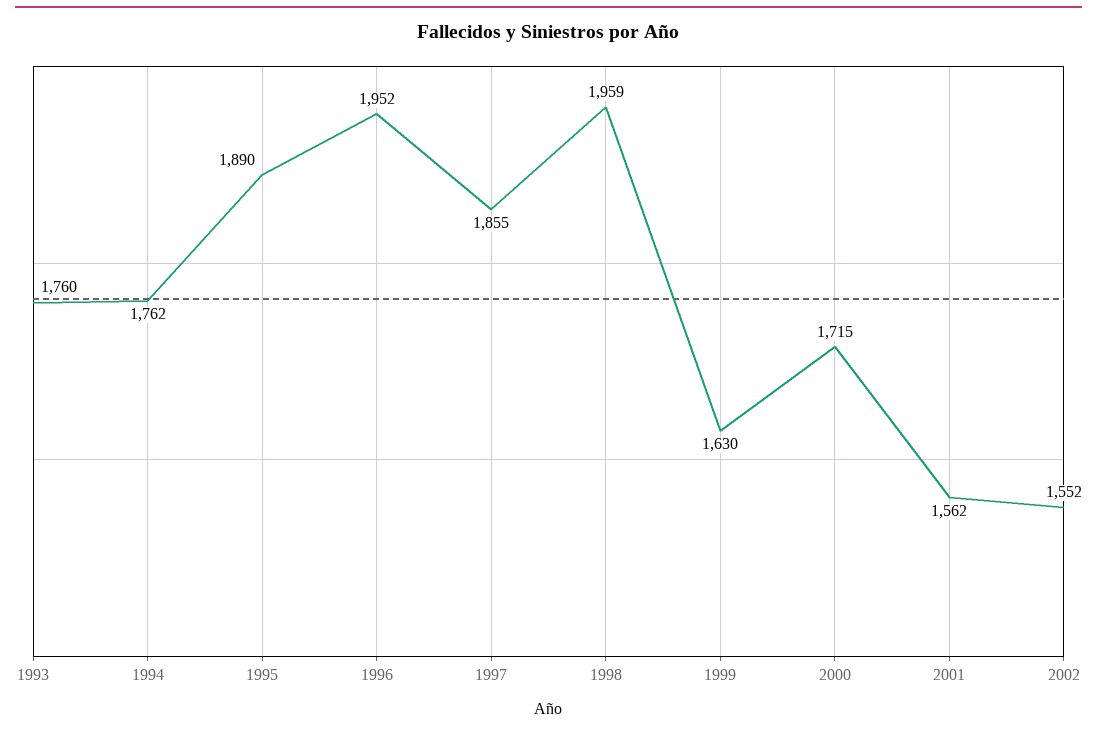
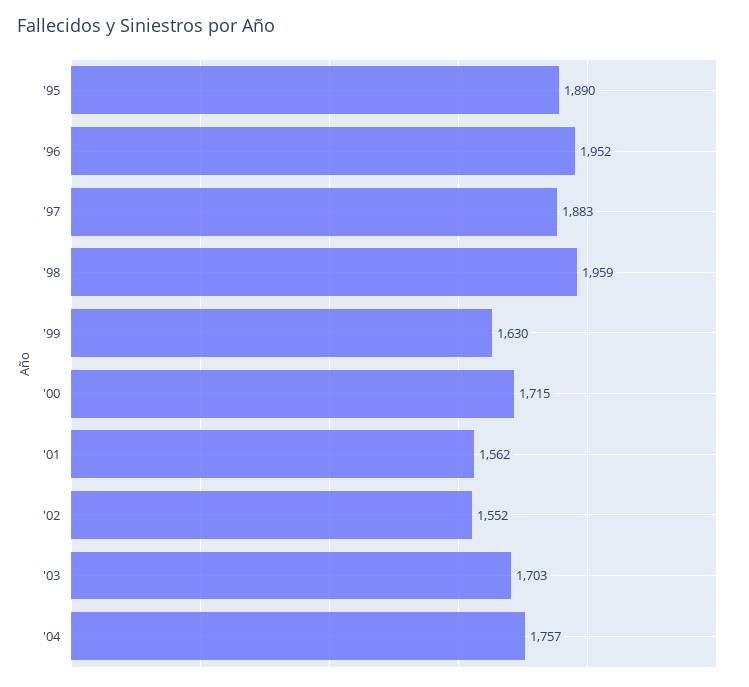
1993: 1760 -> none
1994: 1762 -> none
1997: 1855 -> 1883
'03: none -> 1703
'04: none -> 1757

